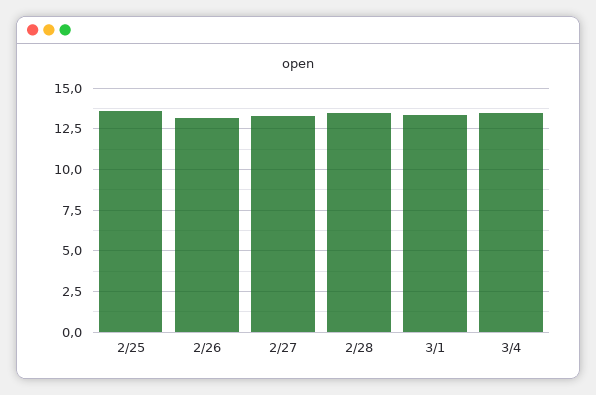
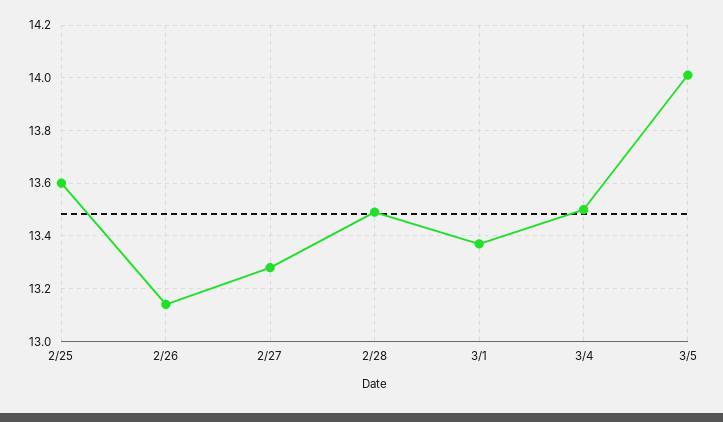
3/5: none -> 14

